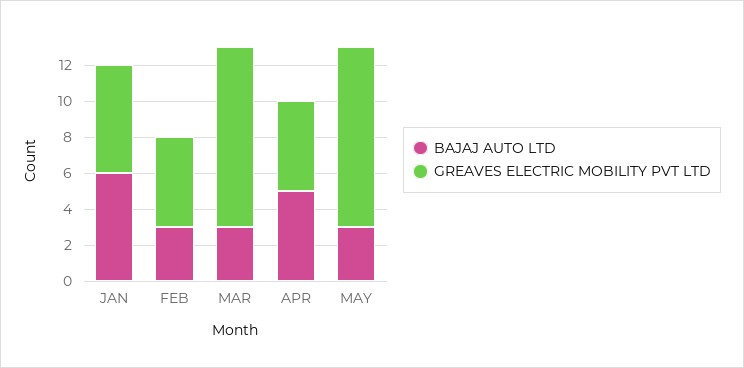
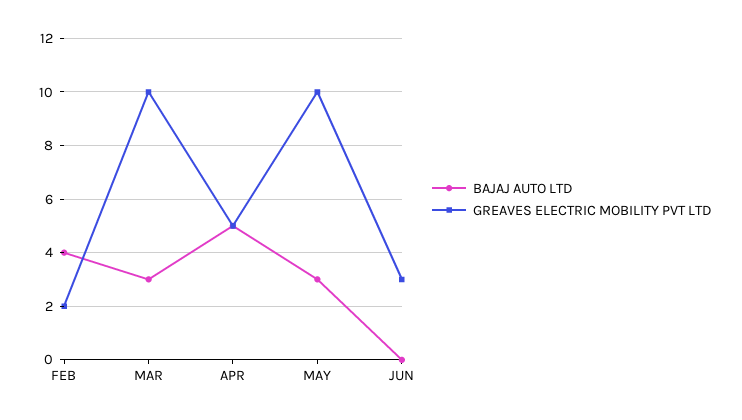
BAJAJ AUTO LTD, JAN: 6 -> none
GREAVES ELECTRIC MOBILITY PVT LTD, JAN: 6 -> none
BAJAJ AUTO LTD, FEB: 3 -> 4
GREAVES ELECTRIC MOBILITY PVT LTD, FEB: 5 -> 2
BAJAJ AUTO LTD, JUN: none -> 0
GREAVES ELECTRIC MOBILITY PVT LTD, JUN: none -> 3

